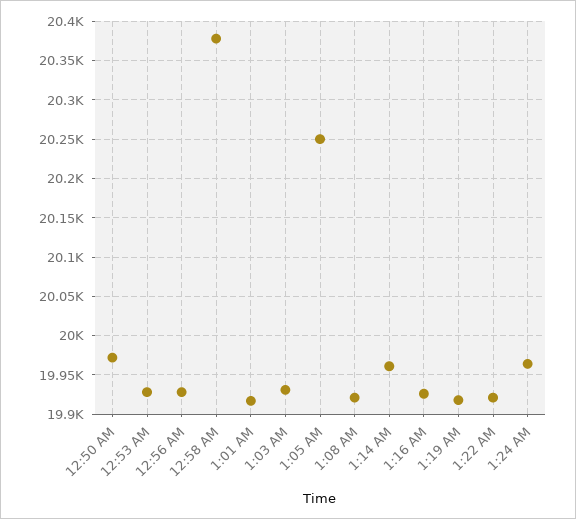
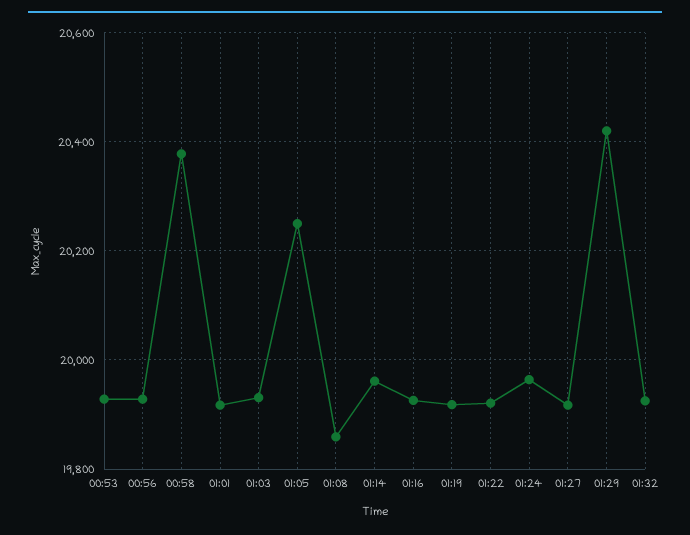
12:50 AM: 19970 -> none
1:08 AM: 19920 -> 19860
01:27: none -> 19920
01:29: none -> 20420
01:32: none -> 19920

